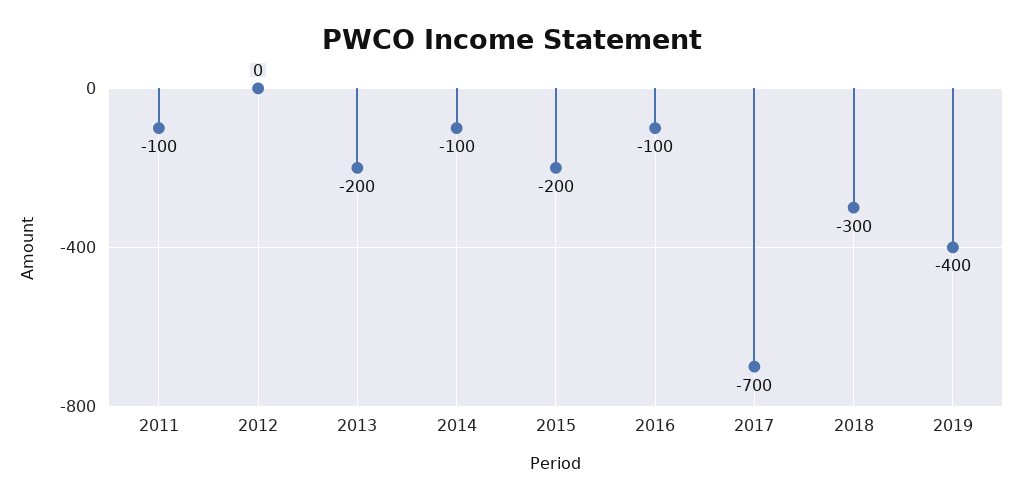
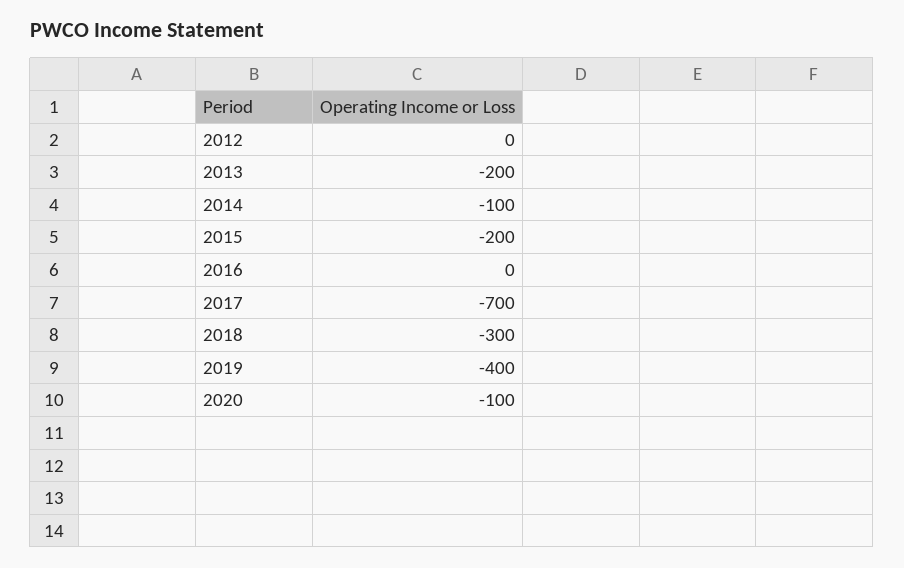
2011: -100 -> none
2016: -100 -> 0
2020: none -> -100

